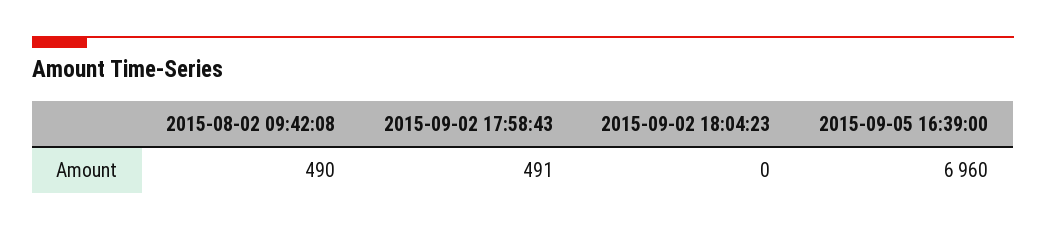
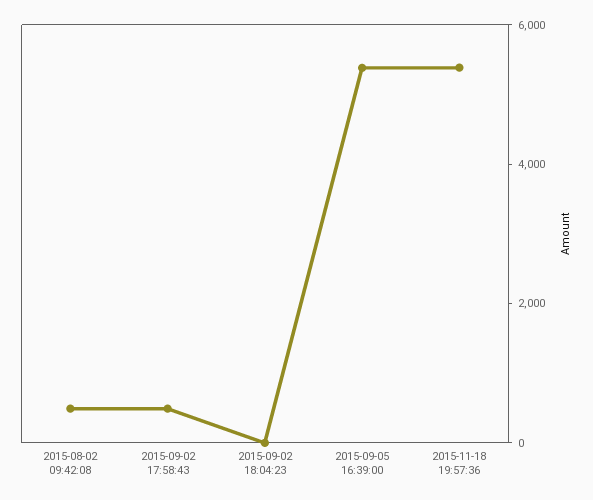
2015-09-05 16:39:00: 6960 -> 5500
2015-11-18 19:57:36: none -> 5500

